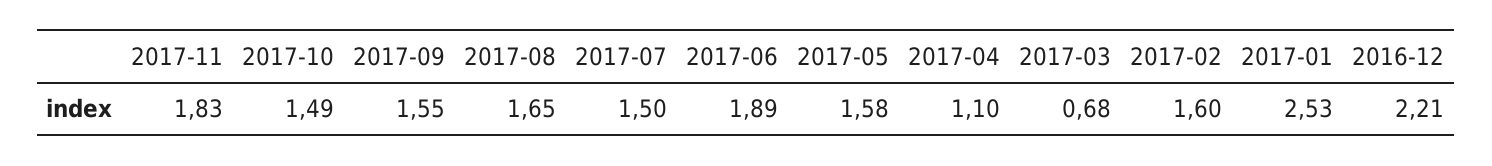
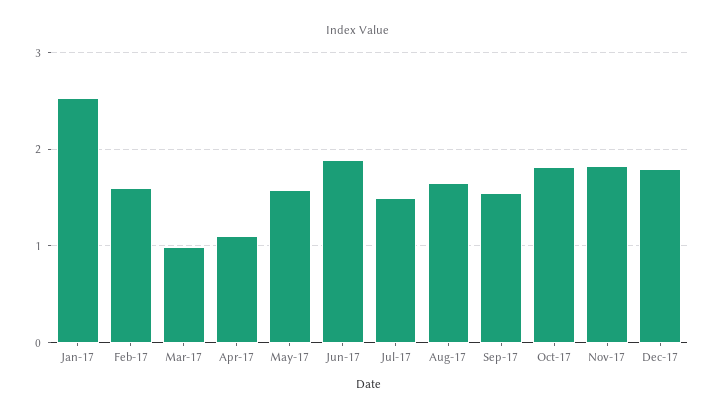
2017-10: 1.49 -> 1.8
2017-03: 0.68 -> 1
2016-12: 2.21 -> none
Dec-17: none -> 1.8

